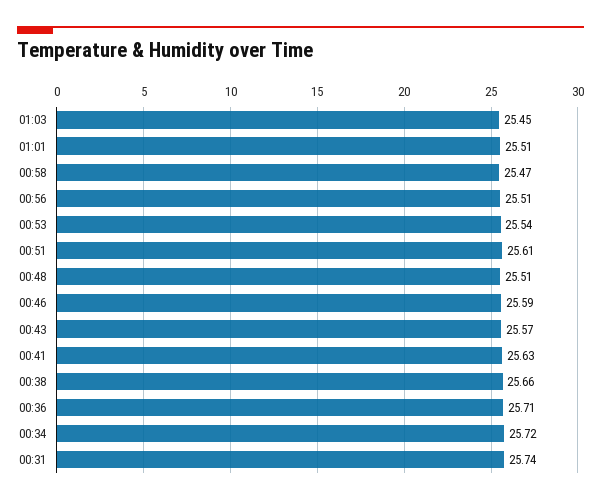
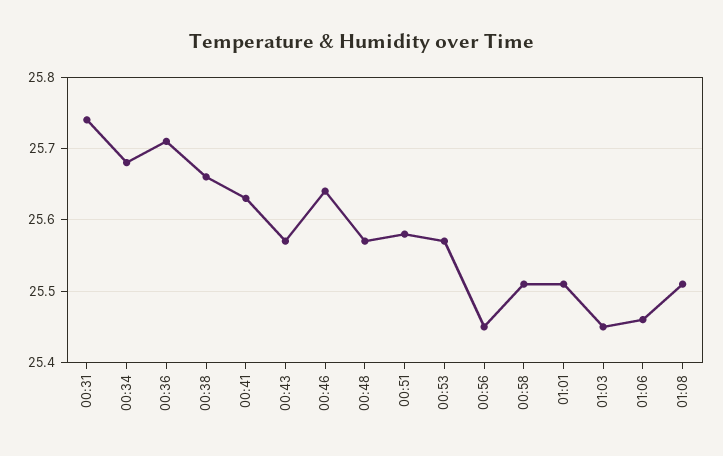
00:58: 25.47 -> 25.51
00:56: 25.51 -> 25.45
00:53: 25.54 -> 25.57
00:51: 25.61 -> 25.58
00:48: 25.51 -> 25.57
00:46: 25.59 -> 25.64
00:34: 25.72 -> 25.68
01:06: none -> 25.46
01:08: none -> 25.51

